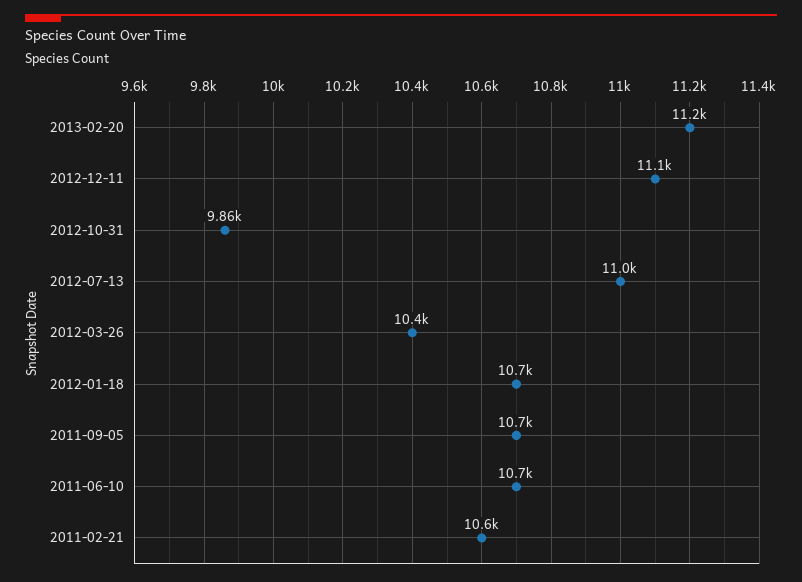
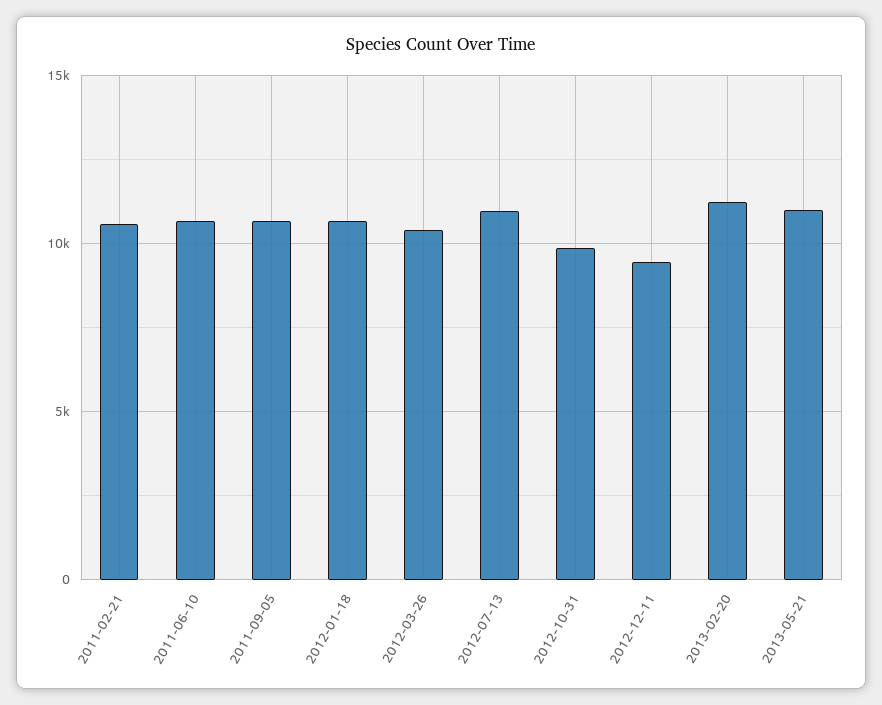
2012-12-11: 11100 -> 9500
2013-05-21: none -> 11000

